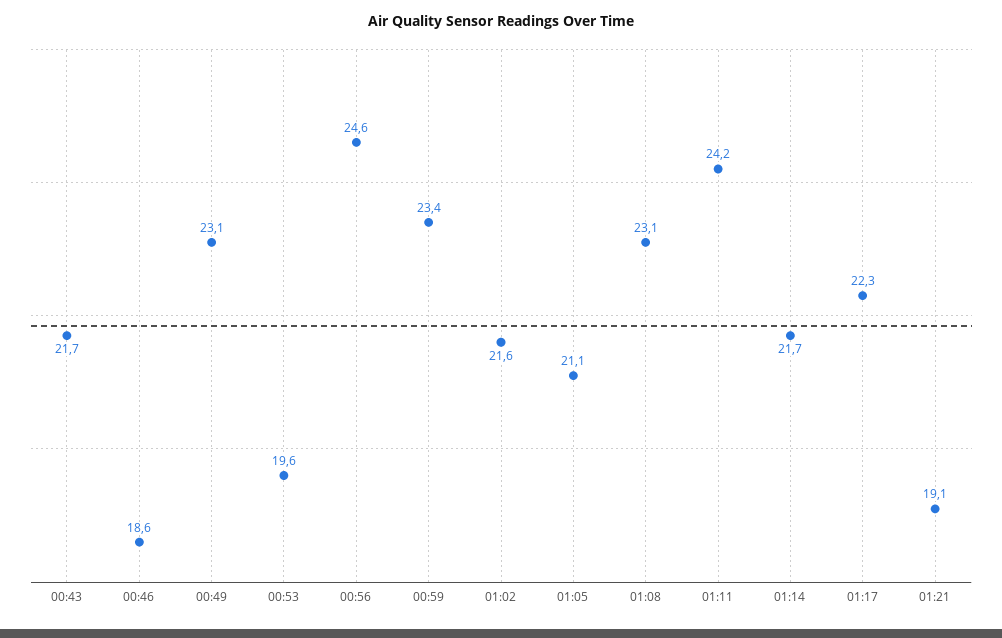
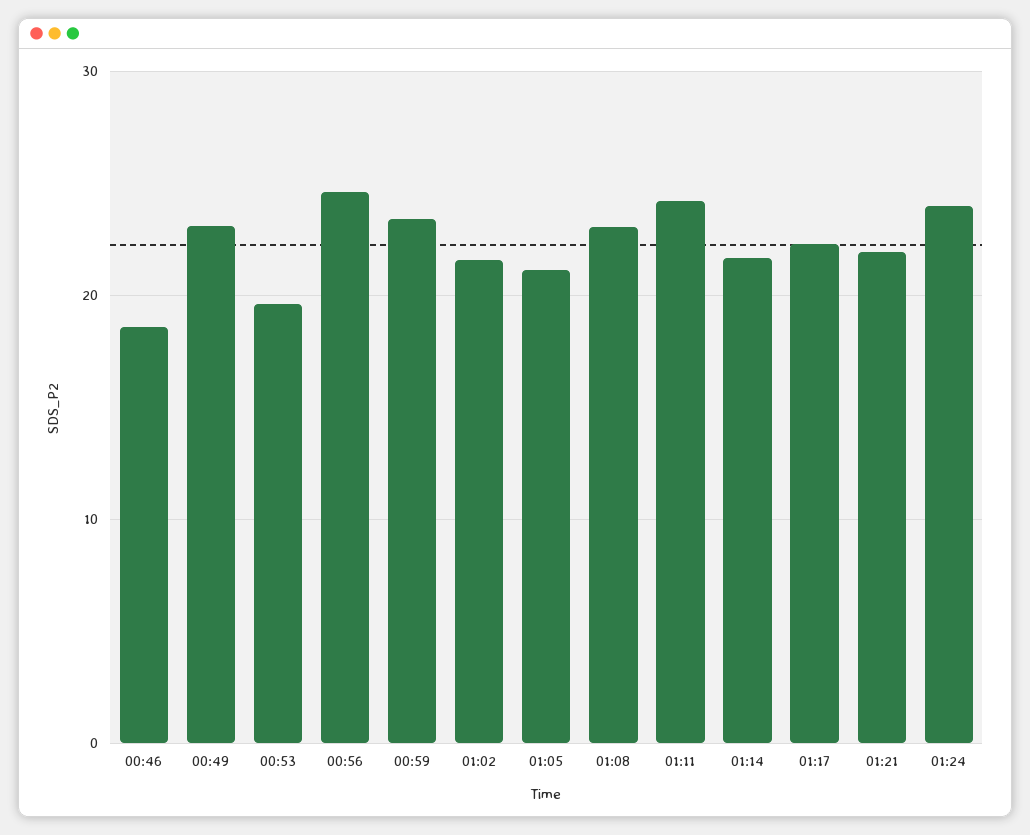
00:43: 21.7 -> none
01:21: 19.1 -> 22
01:24: none -> 24

